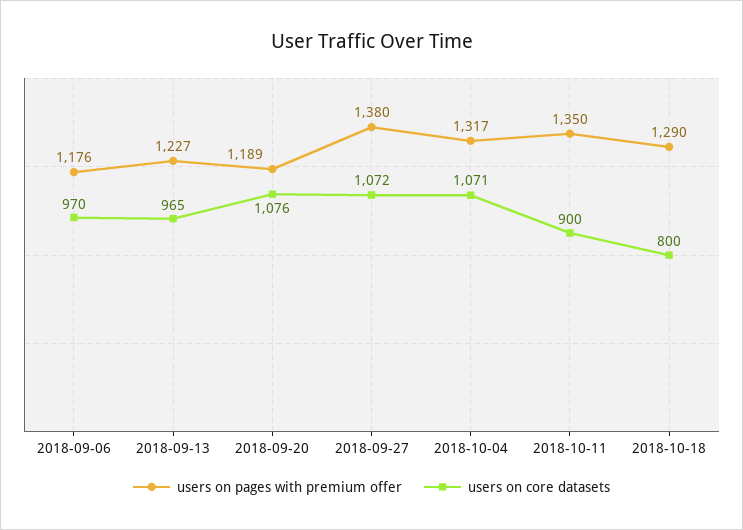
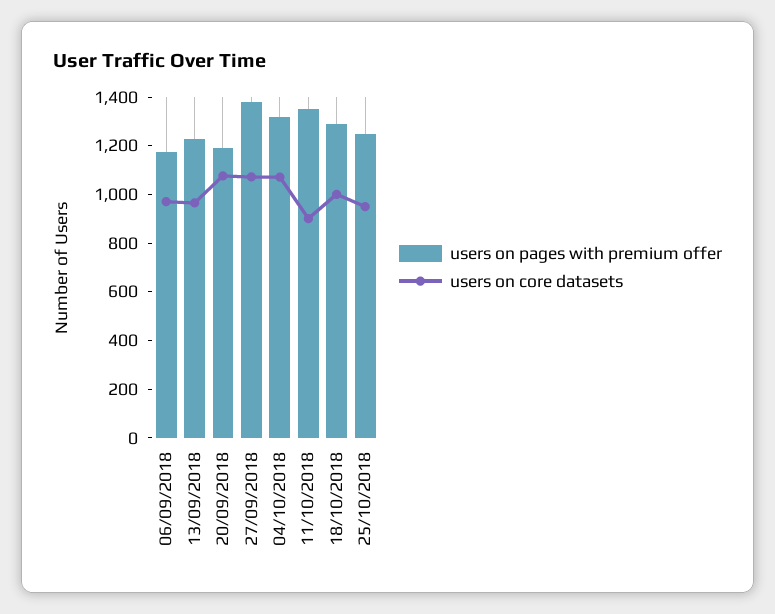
users on core datasets, 2018-10-18: 800 -> 1000
users on pages with premium offer, 25/10/2018: none -> 1250
users on core datasets, 25/10/2018: none -> 950

